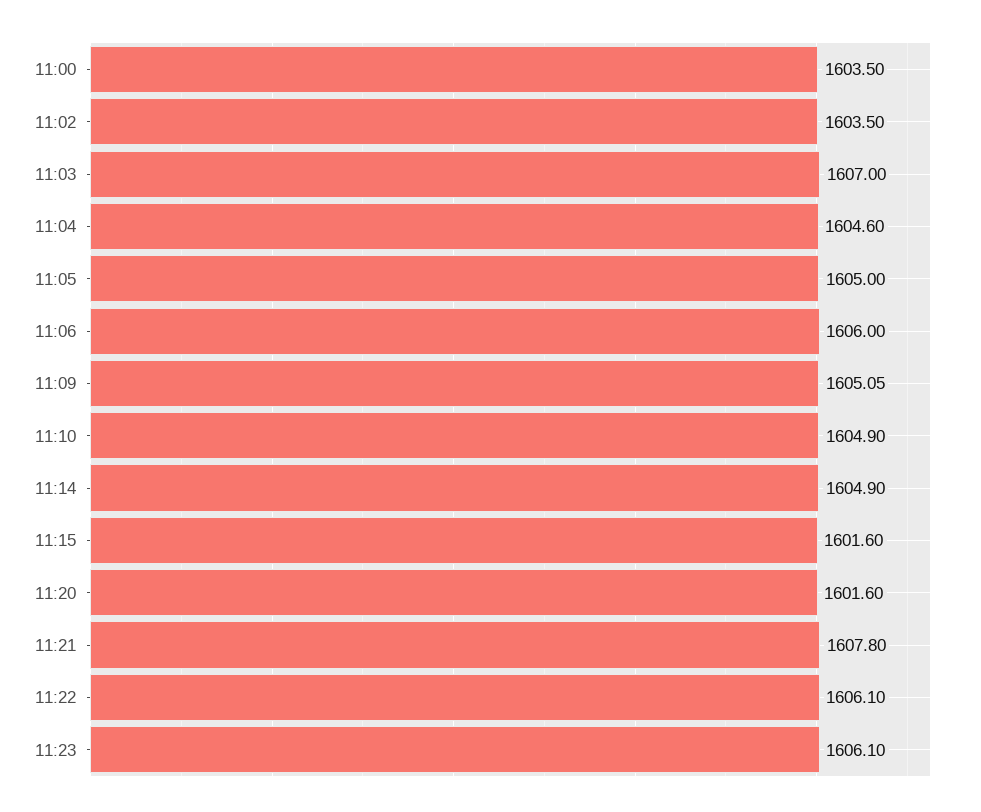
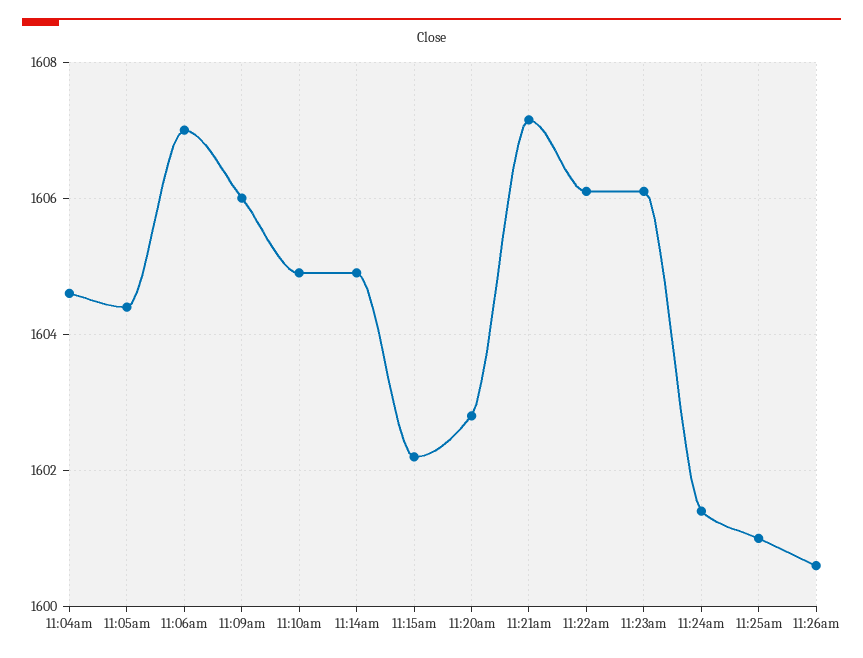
11:00: 1603.5 -> none
11:02: 1603.5 -> none
11:03: 1607 -> none
11:05: 1605 -> 1604.4
11:06: 1606 -> 1607
11:09: 1605.05 -> 1606
11:15: 1601.6 -> 1602.2
11:20: 1601.6 -> 1602.8
11:21: 1607.8 -> 1607.2
11:24am: none -> 1601.4
11:25am: none -> 1601
11:26am: none -> 1600.6

